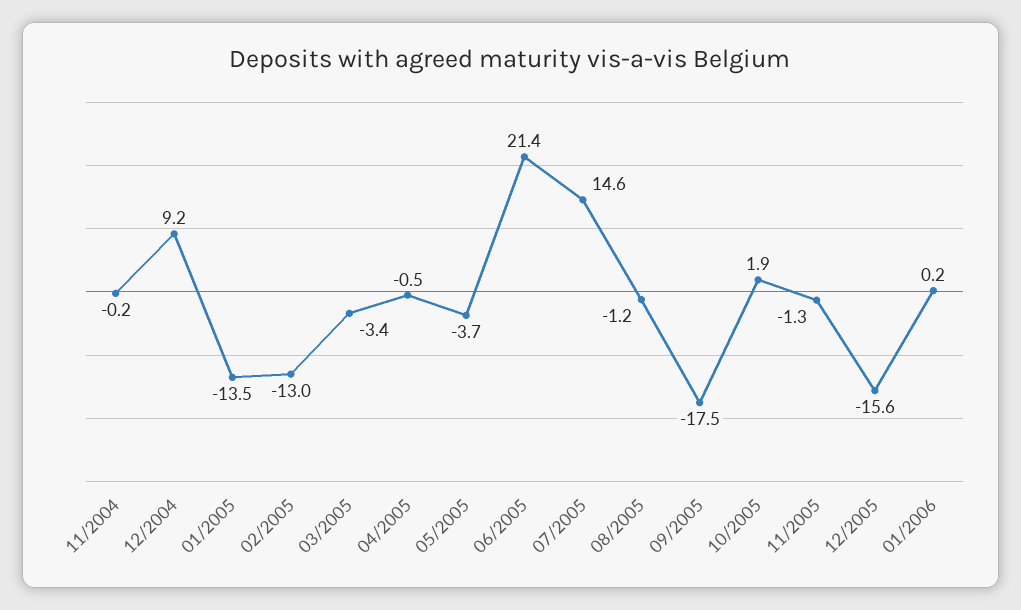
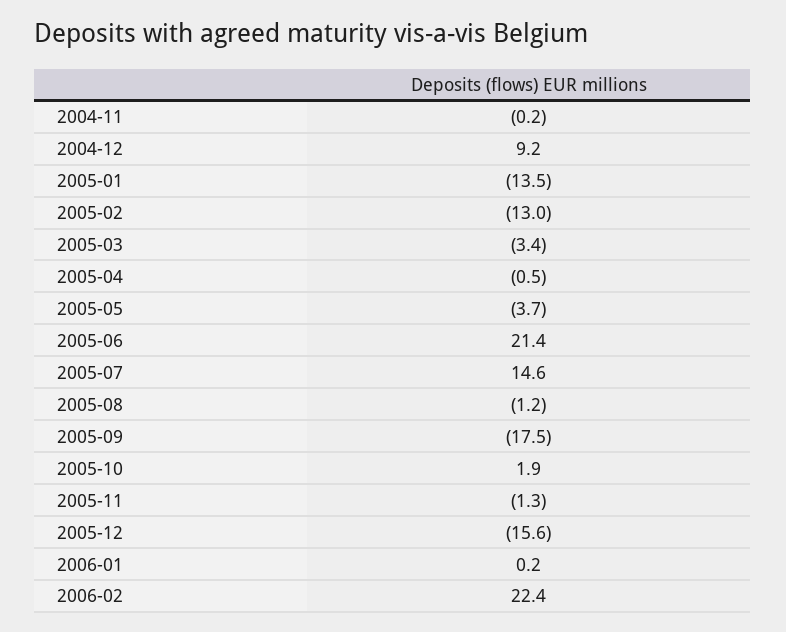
2006-02: none -> 22.4

